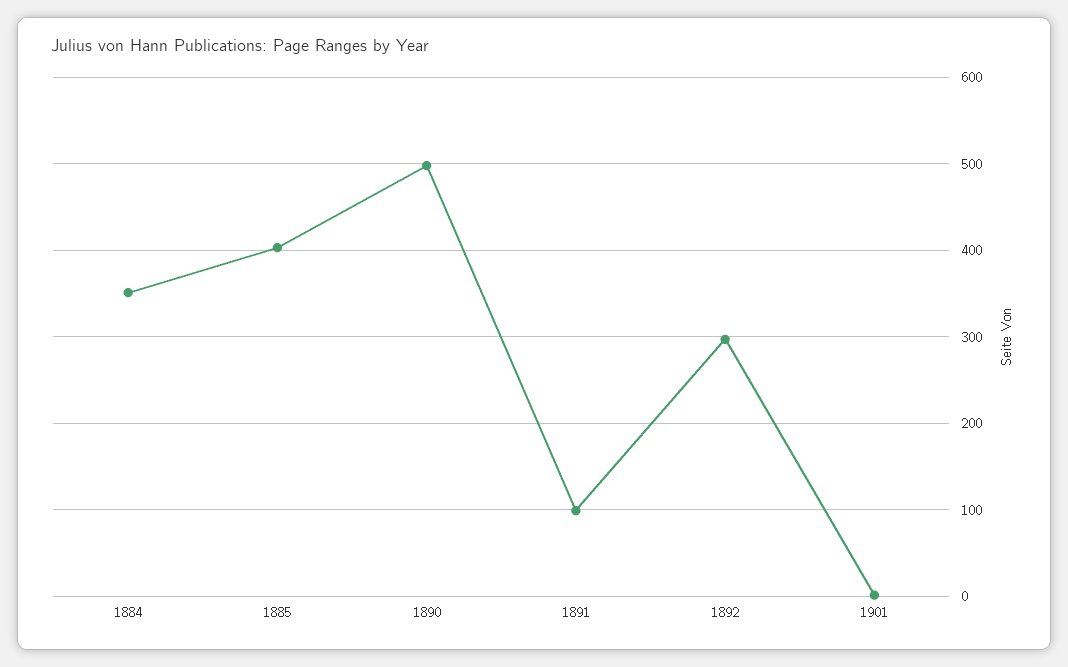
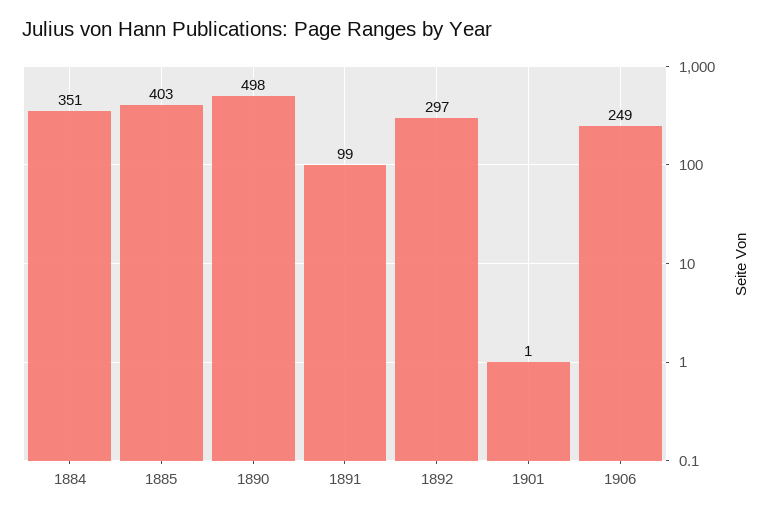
1906: none -> 249

